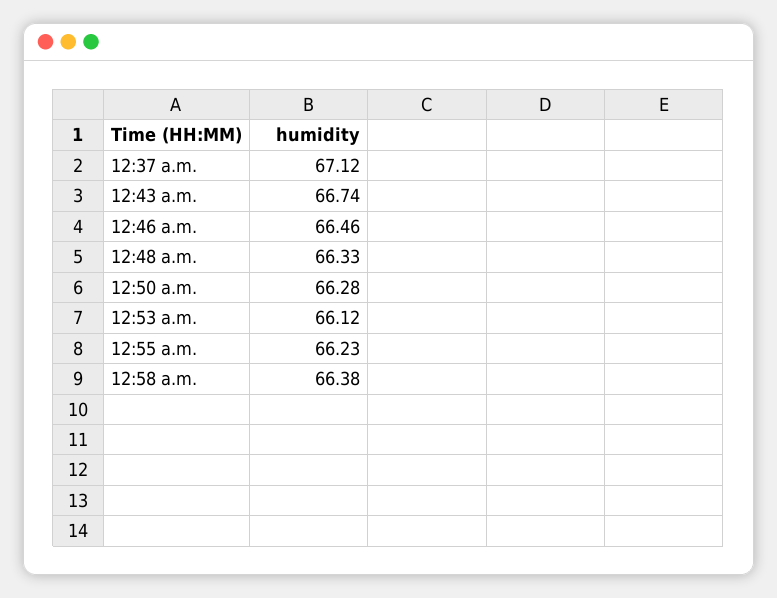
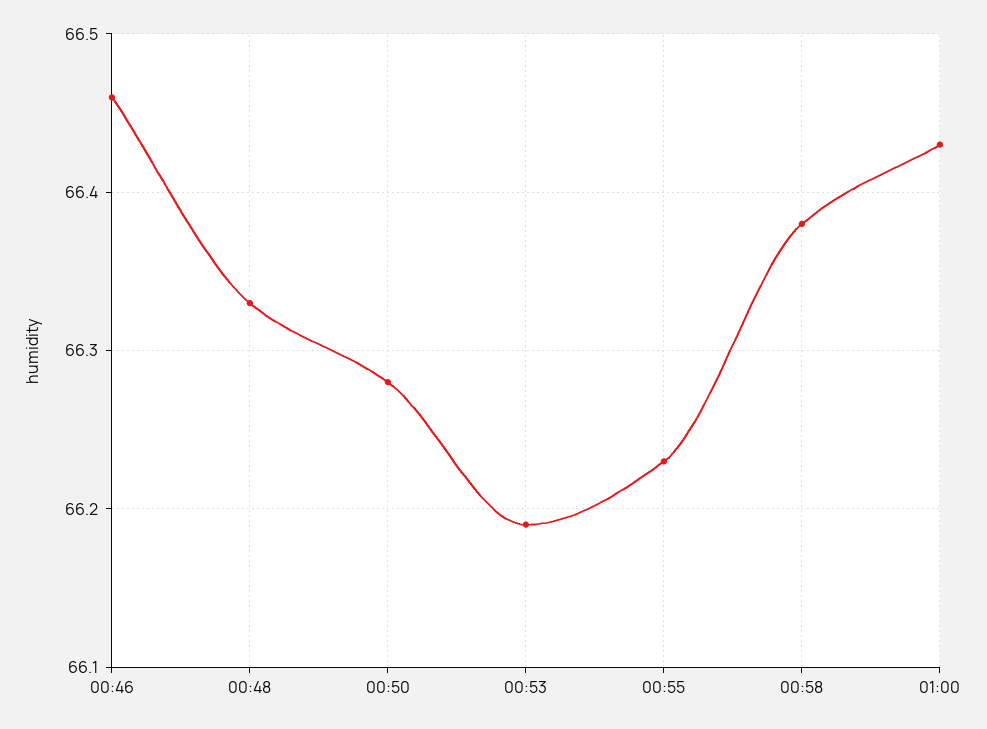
12:37 a.m.: 67.12 -> none
12:43 a.m.: 66.74 -> none
12:53 a.m.: 66.12 -> 66.19
01:00: none -> 66.43

